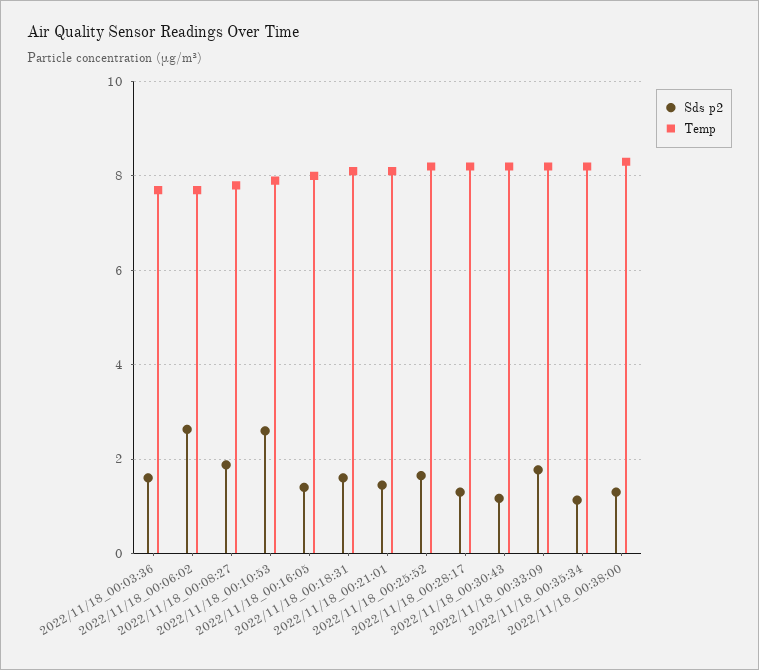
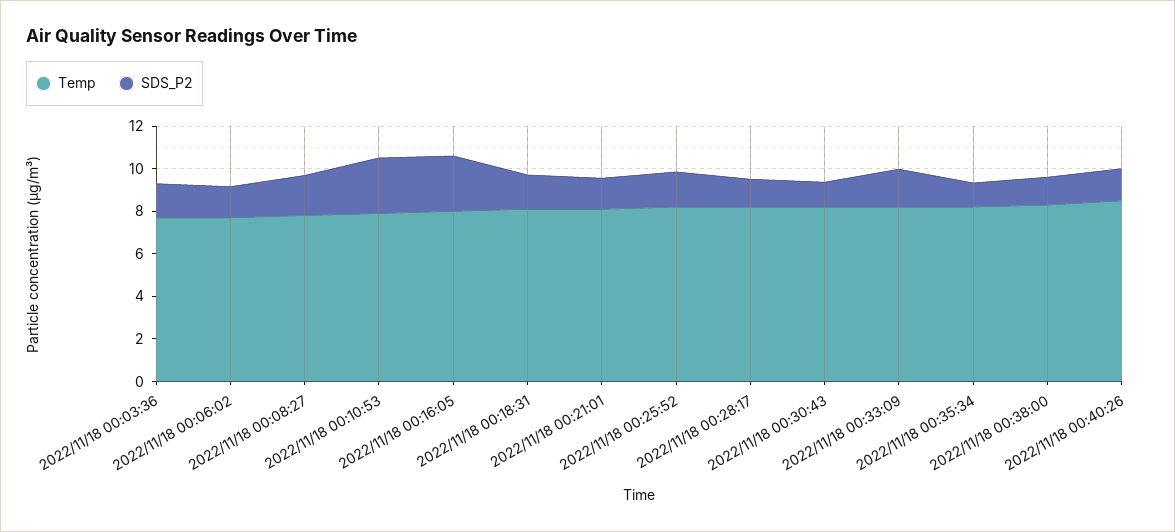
Sds p2, 2022/11/18_00:06:02: 2.6 -> 1.5
Sds p2, 2022/11/18_00:16:05: 1.4 -> 2.5
Temp, 2022/11/18 00:40:26: none -> 8.5
Sds p2, 2022/11/18 00:40:26: none -> 1.5

